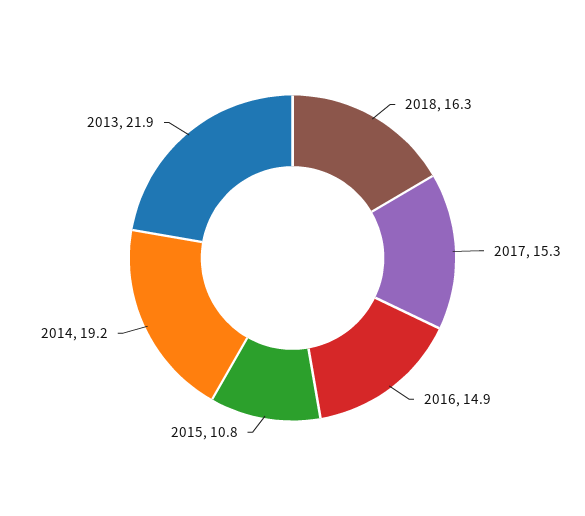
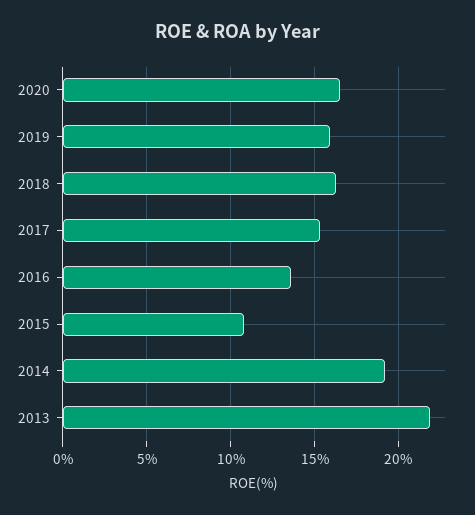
2016: 14.9 -> 13.5
2020: none -> 16.5
2019: none -> 16

